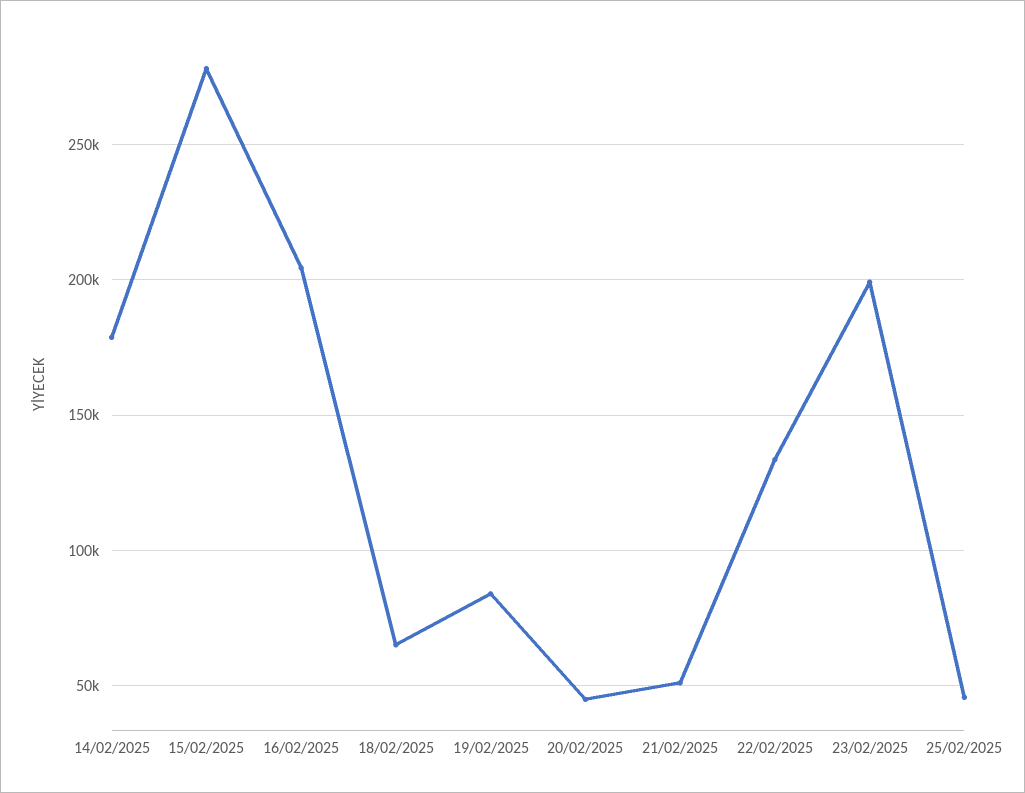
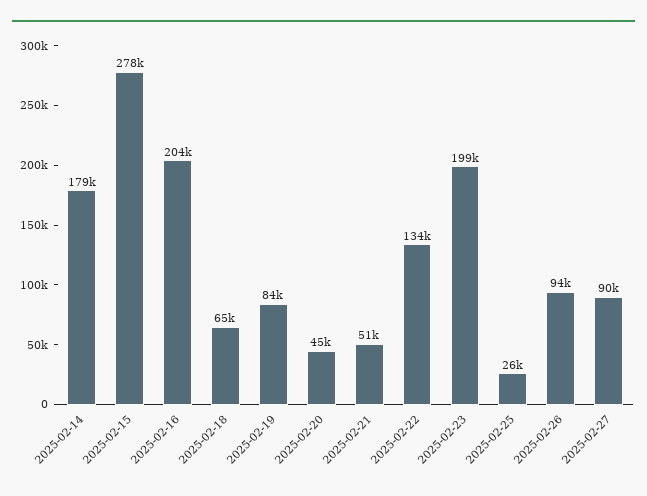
25/02/2025: 45000 -> 26000
2025-02-26: none -> 94000
2025-02-27: none -> 90000

